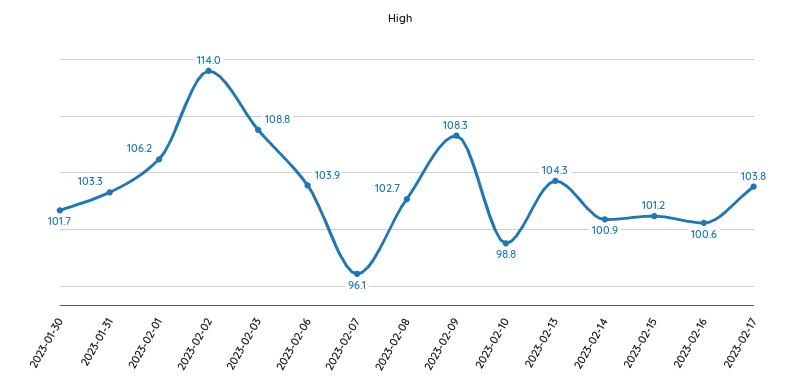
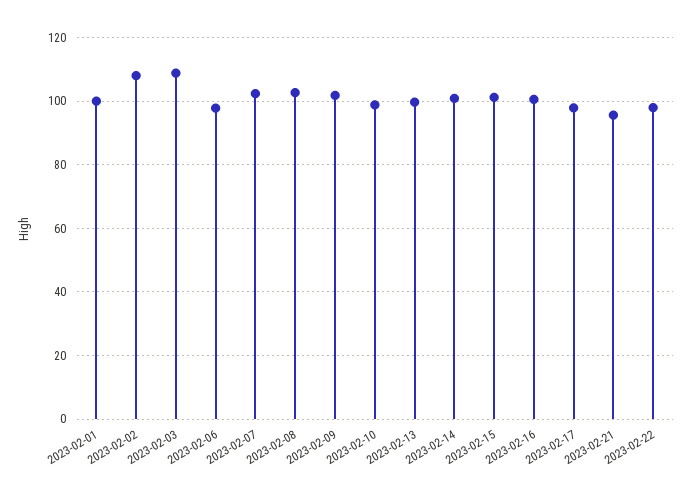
2023-01-30: 101.7 -> none
2023-01-31: 103.3 -> none
2023-02-01: 106.2 -> 100
2023-02-02: 114 -> 108
2023-02-06: 103.9 -> 98
2023-02-07: 96.1 -> 102
2023-02-09: 108.3 -> 102
2023-02-13: 104.3 -> 100
2023-02-17: 103.8 -> 98
2023-02-21: none -> 96
2023-02-22: none -> 98

